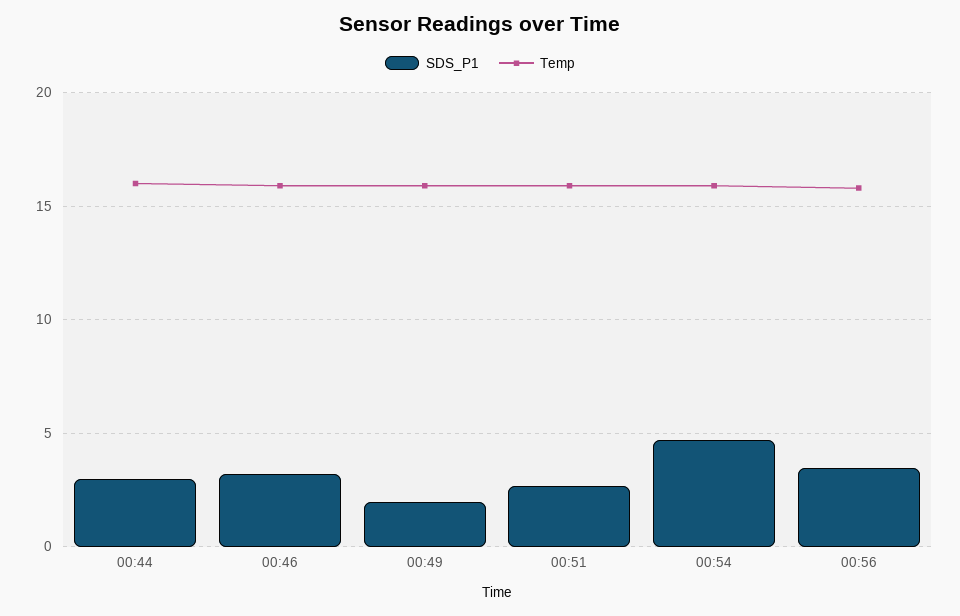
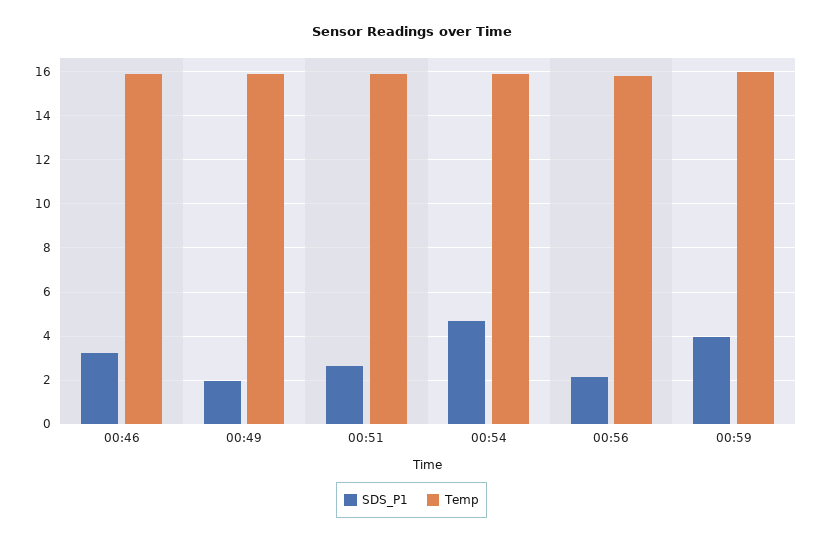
SDS_P1, 00:44: 3 -> none
Temp, 00:44: 16 -> none
SDS_P1, 00:56: 3.5 -> 2
SDS_P1, 00:59: none -> 4
Temp, 00:59: none -> 16

